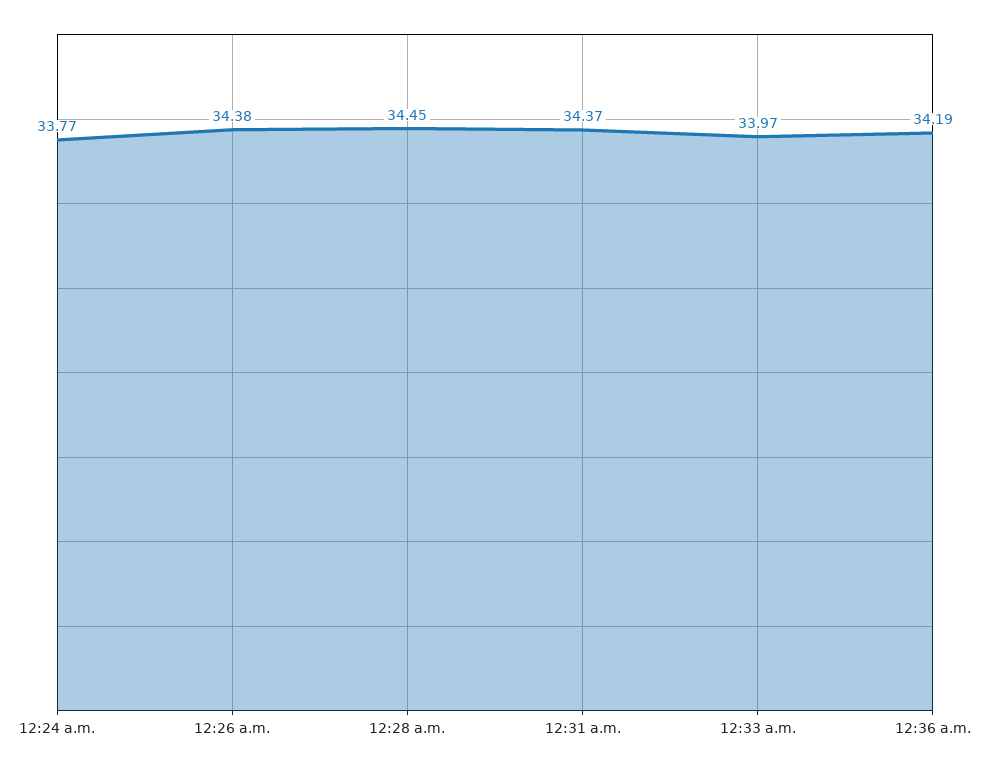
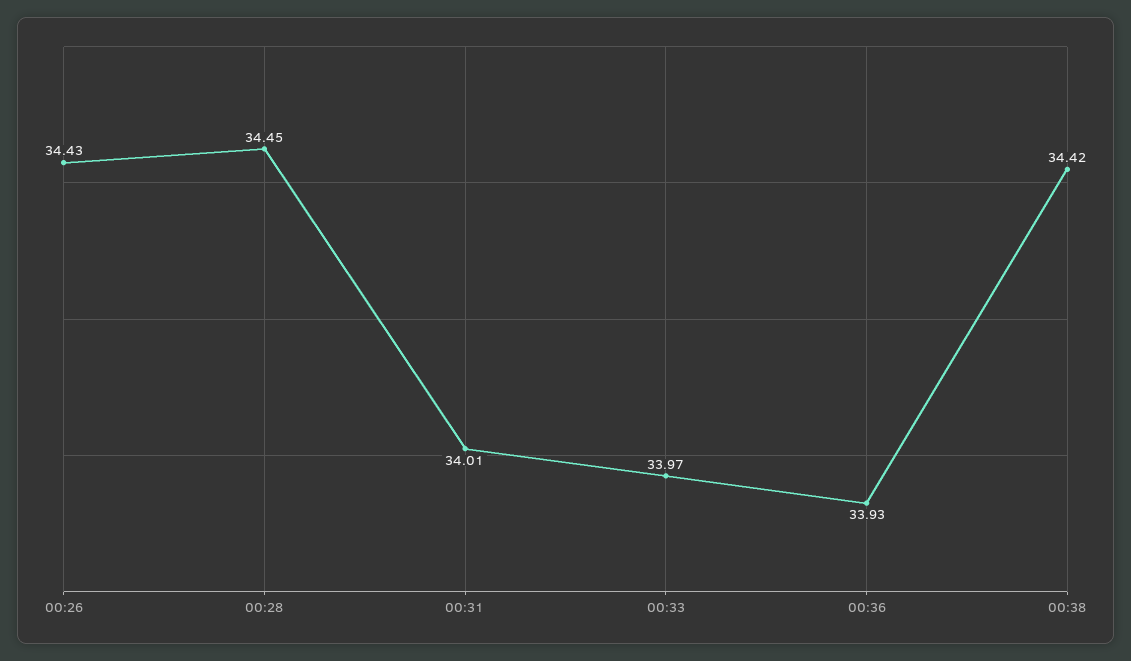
12:24 a.m.: 33.77 -> none
12:26 a.m.: 34.38 -> 34.43
12:31 a.m.: 34.37 -> 34.01
12:36 a.m.: 34.19 -> 33.93
00:38: none -> 34.42

